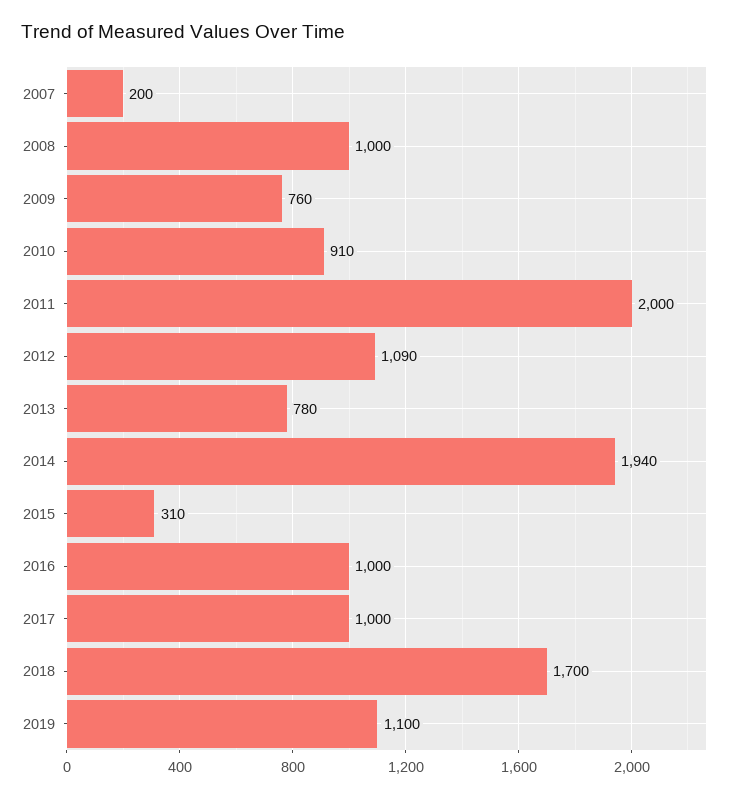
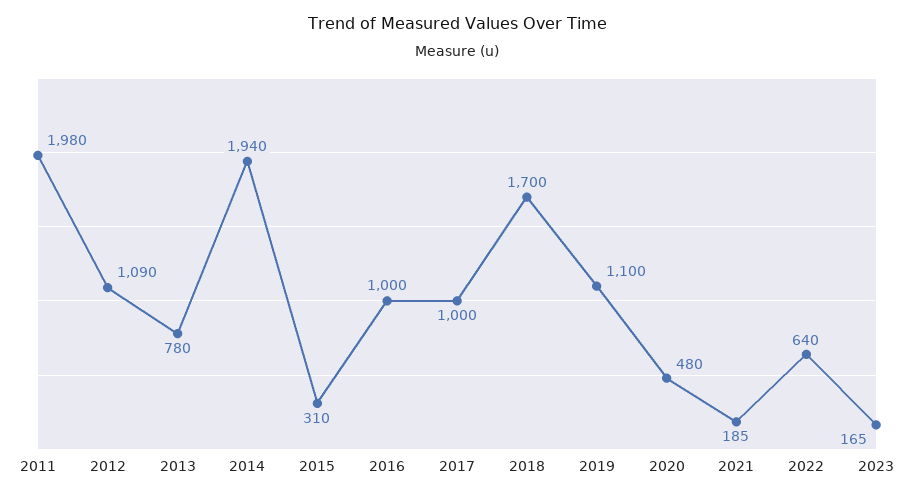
2007: 200 -> none
2008: 1000 -> none
2009: 760 -> none
2010: 910 -> none
2011: 2000 -> 1980
2020: none -> 480
2021: none -> 185
2022: none -> 640
2023: none -> 165

